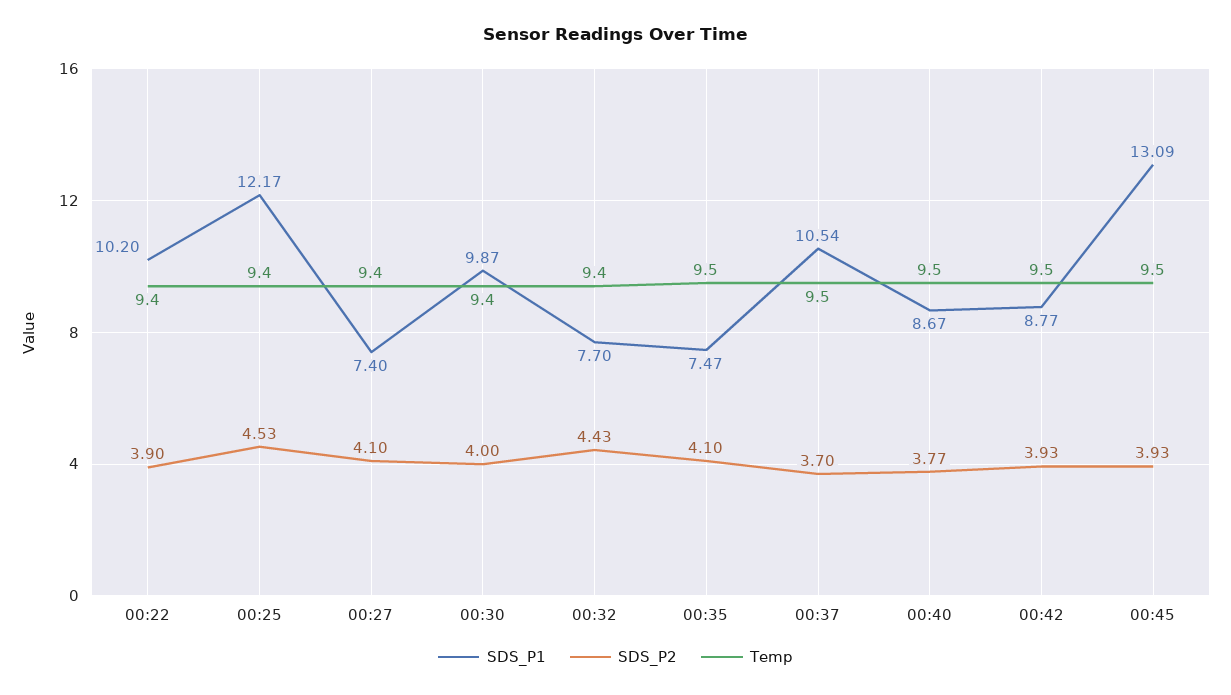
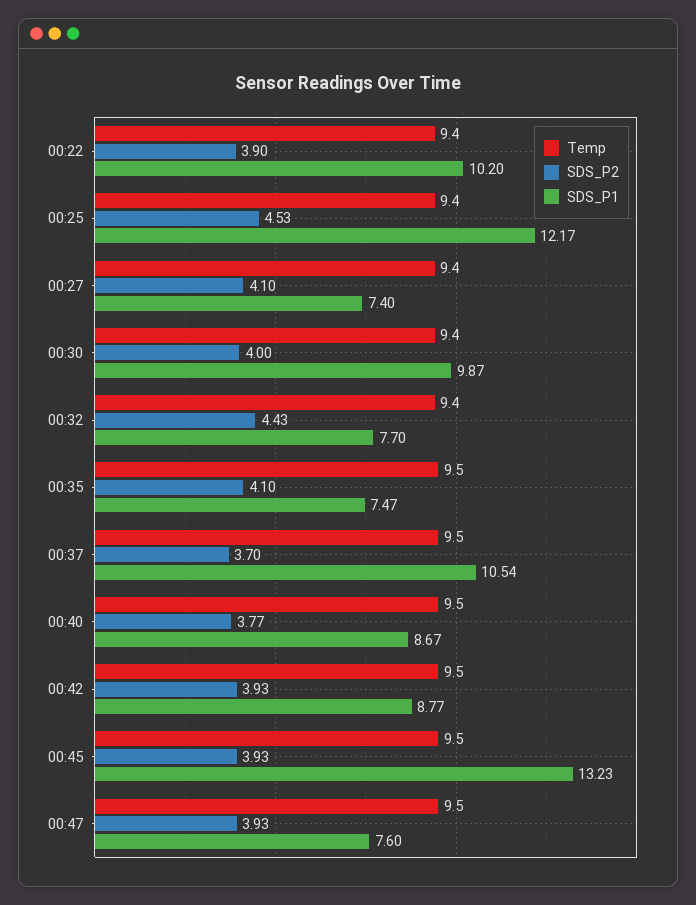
SDS_P1, 00:45: 13.09 -> 13.23
Temp, 00:47: none -> 9.5
SDS_P2, 00:47: none -> 3.93
SDS_P1, 00:47: none -> 7.6

